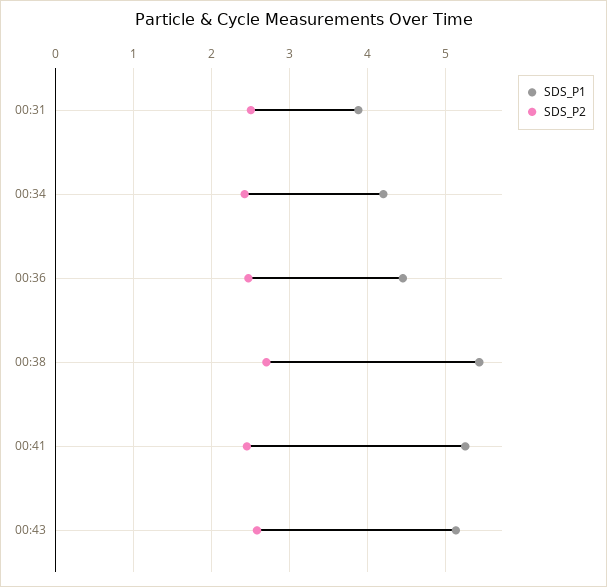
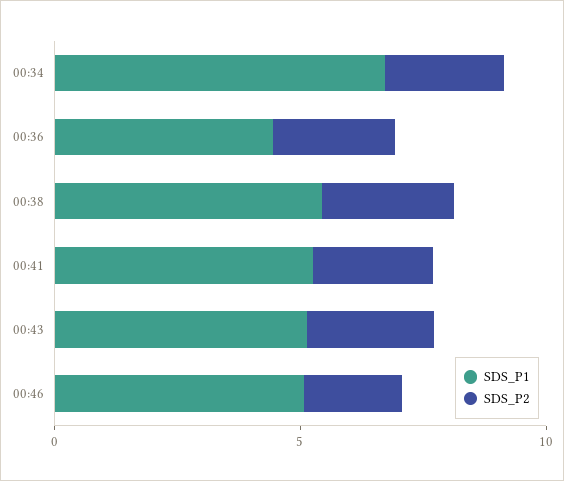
SDS_P1, 00:31: 3.9 -> none
SDS_P2, 00:31: 2.5 -> none
SDS_P1, 00:34: 4.2 -> 7
SDS_P1, 00:46: none -> 5
SDS_P2, 00:46: none -> 2

